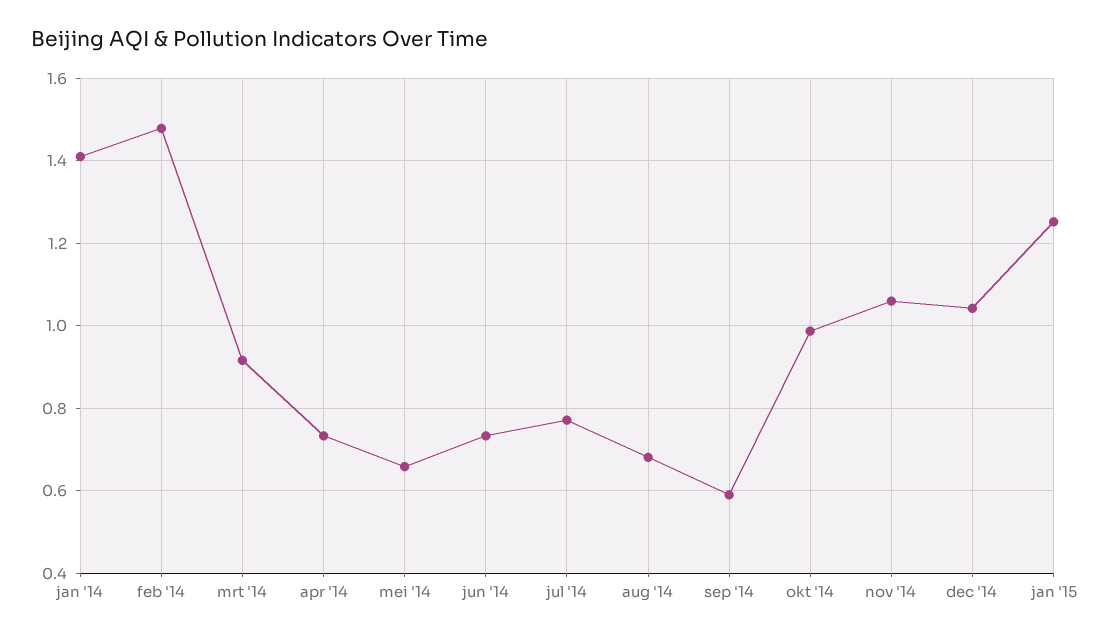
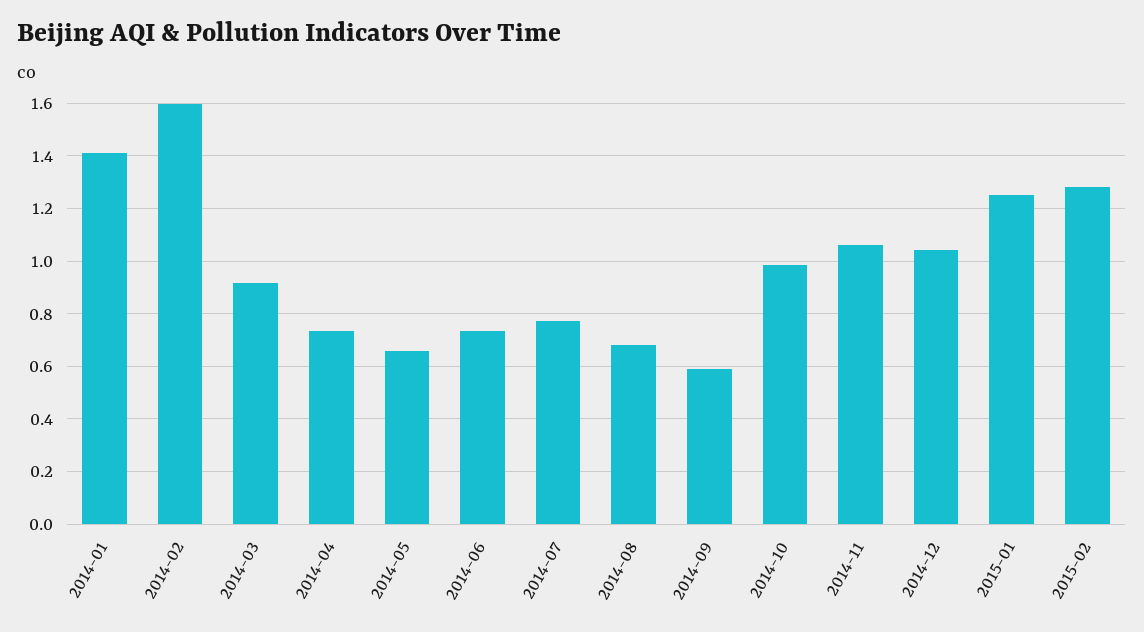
feb '14: 1.48 -> 1.6
2015-02: none -> 1.275

